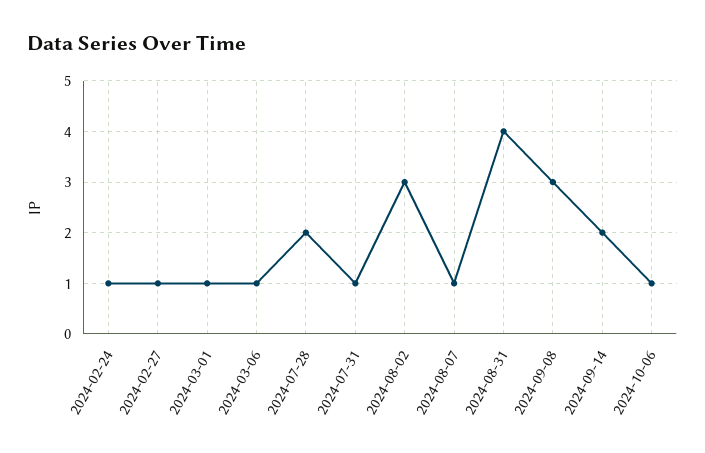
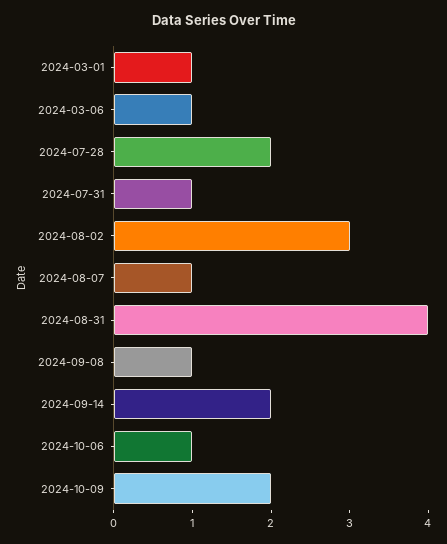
2024-02-24: 1 -> none
2024-02-27: 1 -> none
2024-09-08: 3 -> 1
2024-10-09: none -> 2

